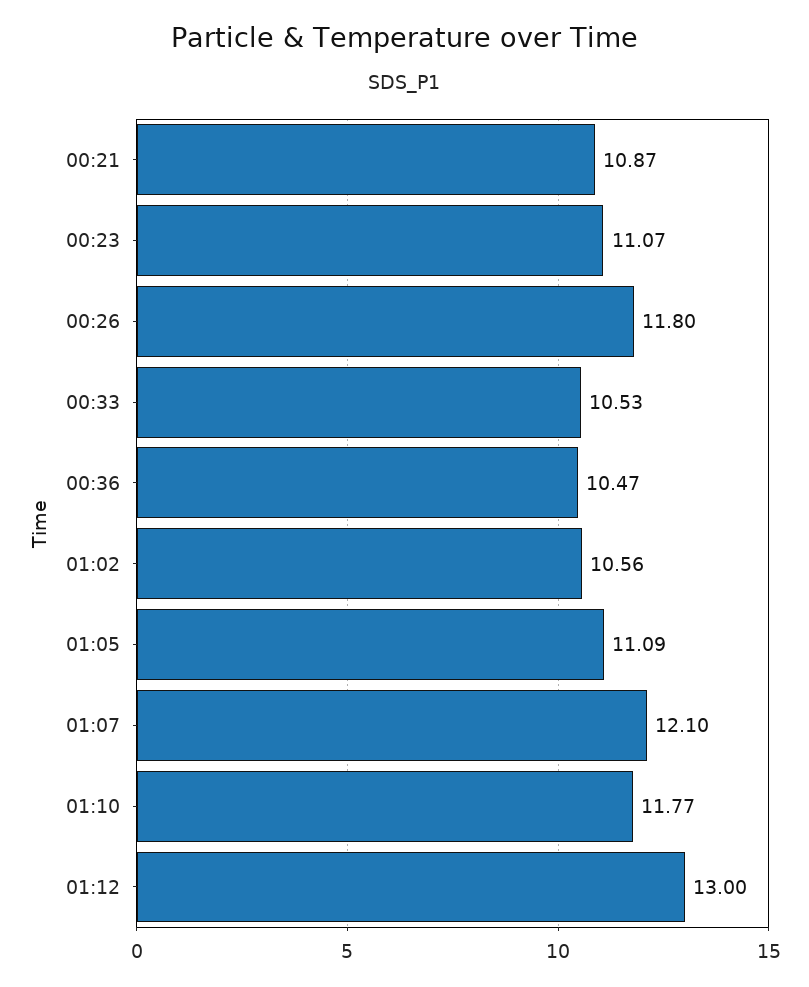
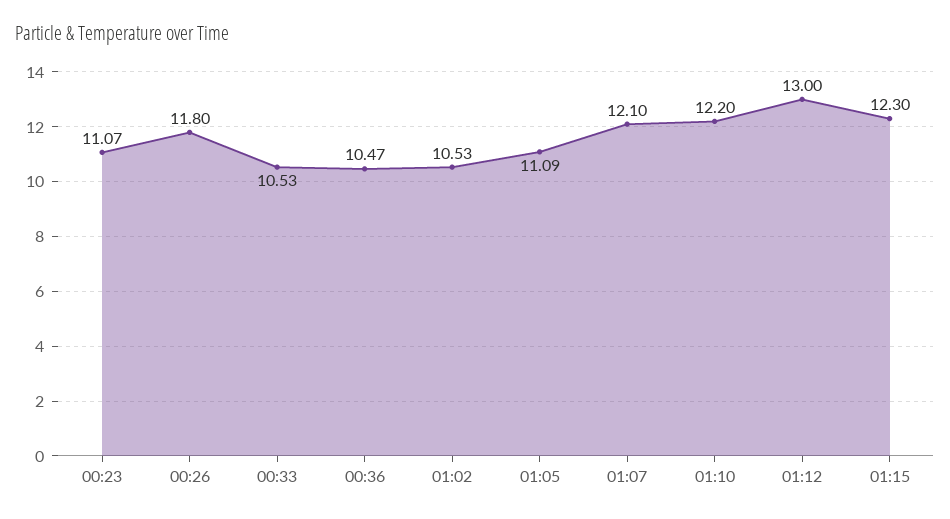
00:21: 10.87 -> none
01:02: 10.56 -> 10.53
01:10: 11.77 -> 12.2
01:15: none -> 12.3

